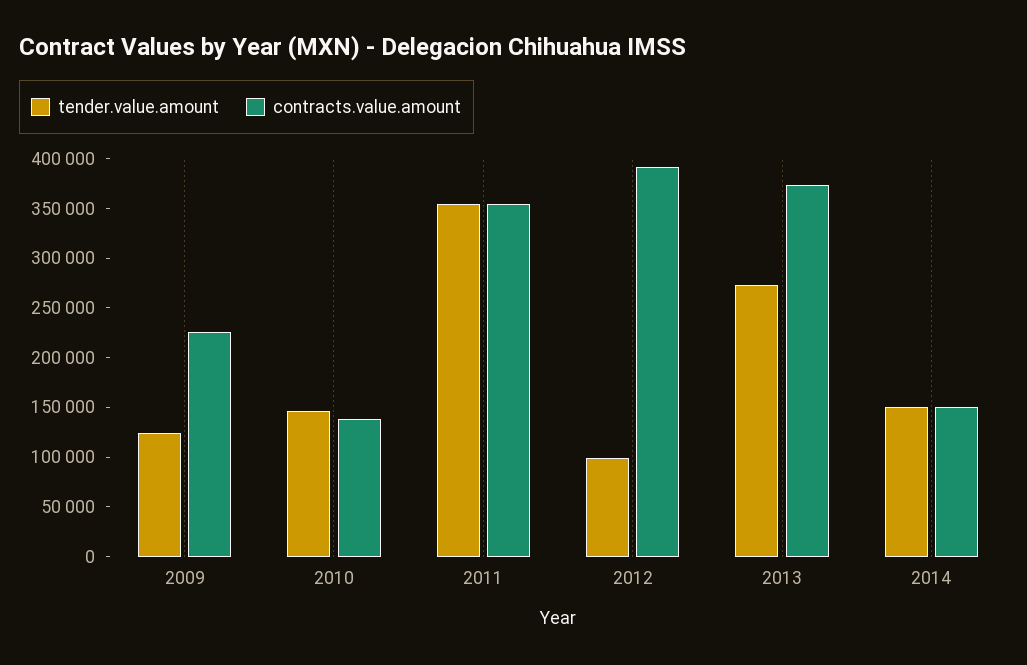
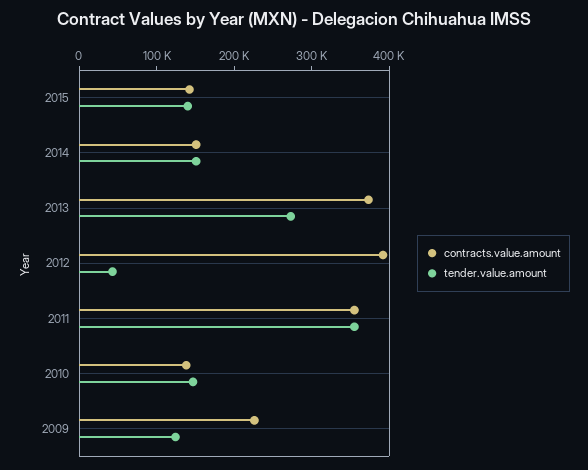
tender.value.amount, 2012: 100000 -> 40000
contracts.value.amount, 2015: none -> 140000
tender.value.amount, 2015: none -> 140000

